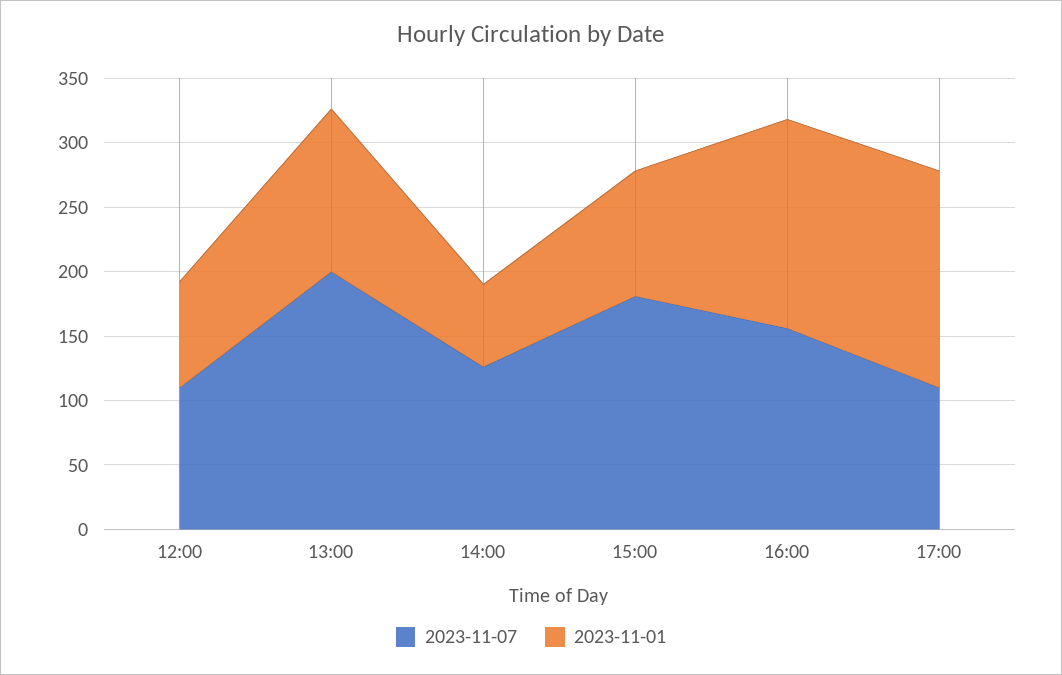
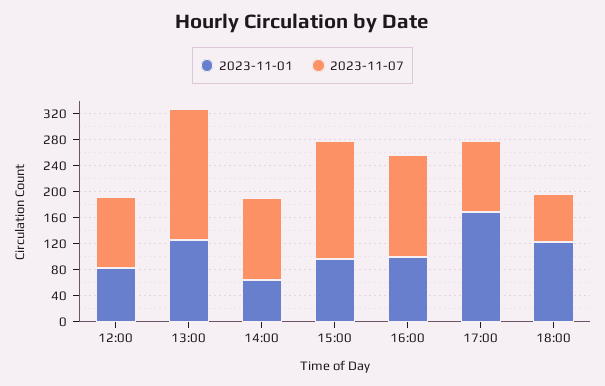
2023-11-01, 16:00: 160 -> 100
2023-11-01, 18:00: none -> 120
2023-11-07, 18:00: none -> 80

